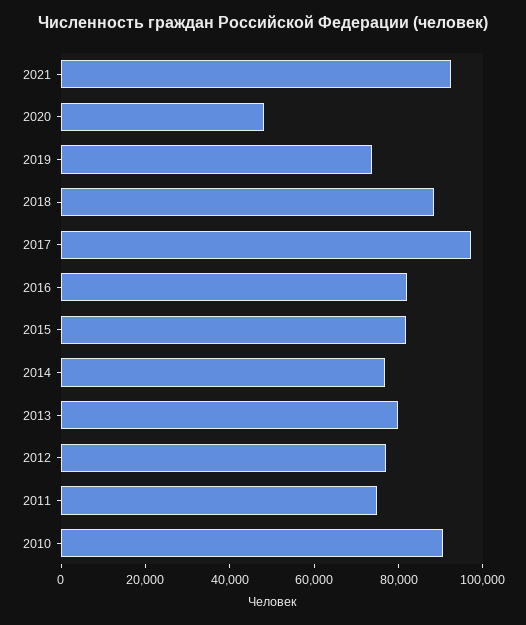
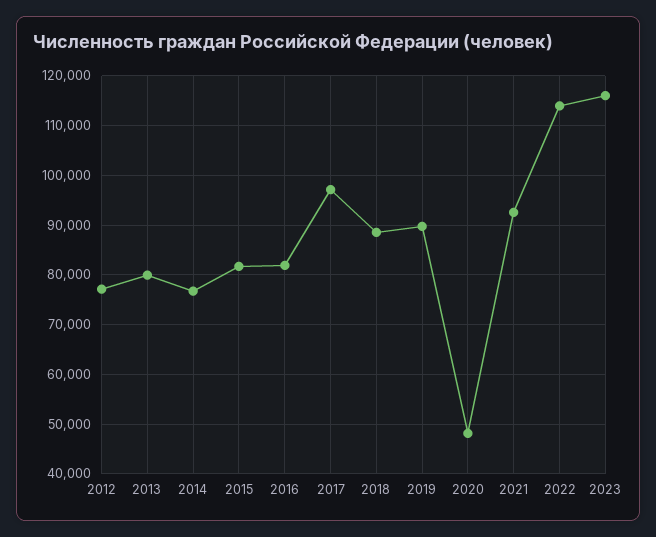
2019: 75000 -> 90000
2011: 75000 -> none
2010: 90000 -> none
2022: none -> 114000
2023: none -> 116000

